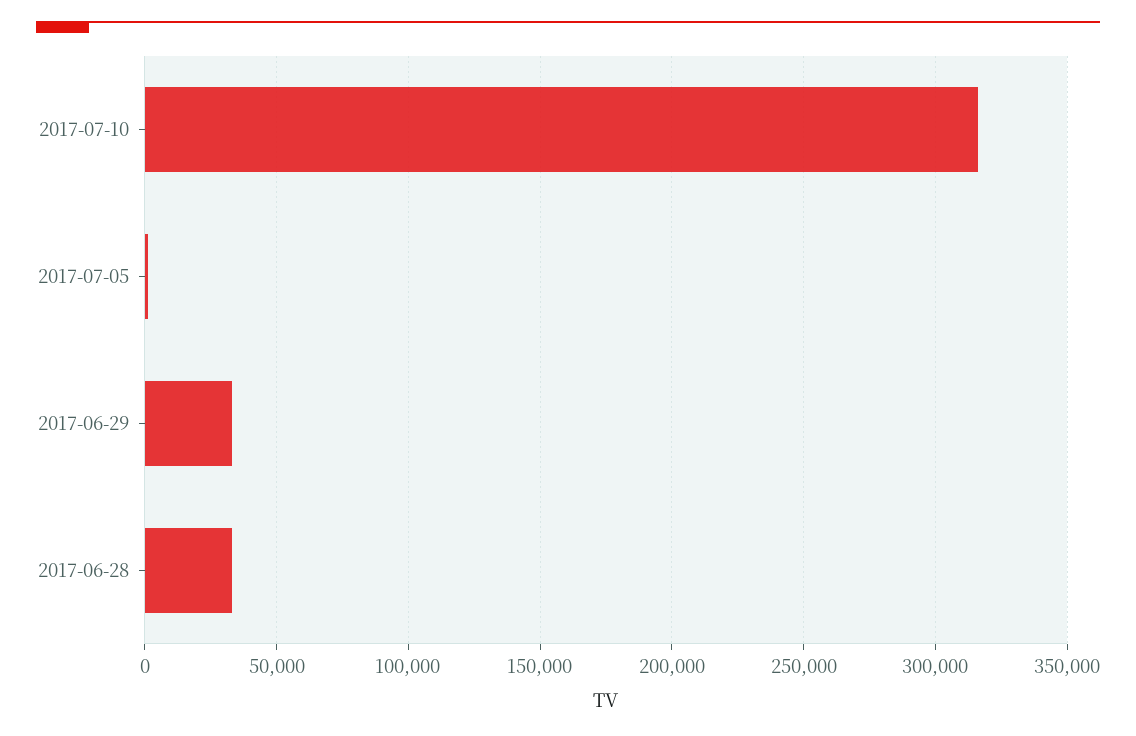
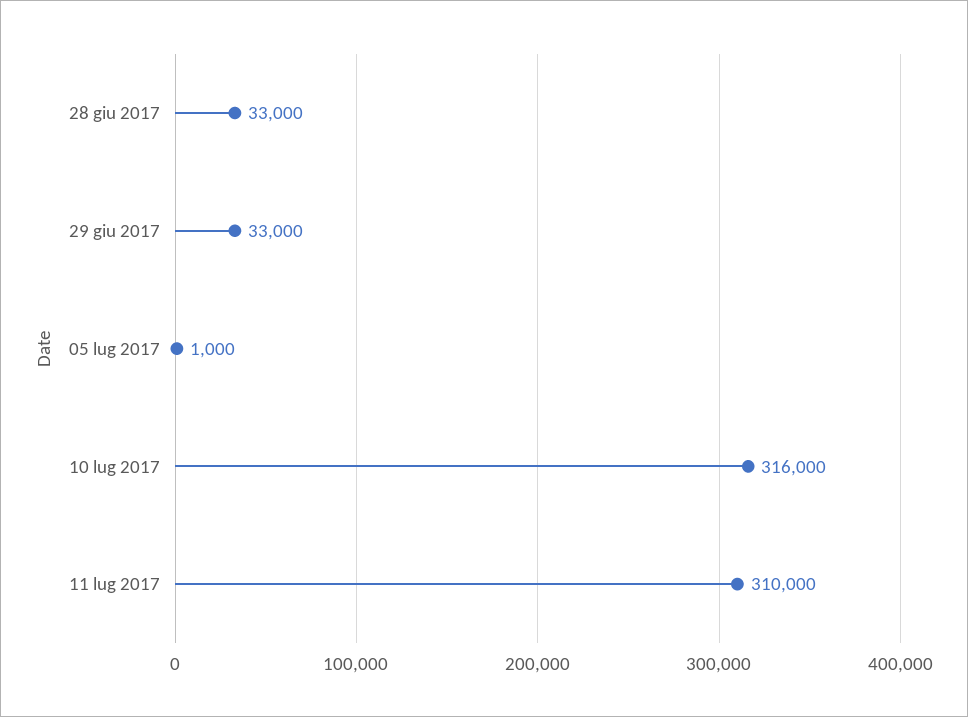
11 lug 2017: none -> 310000

